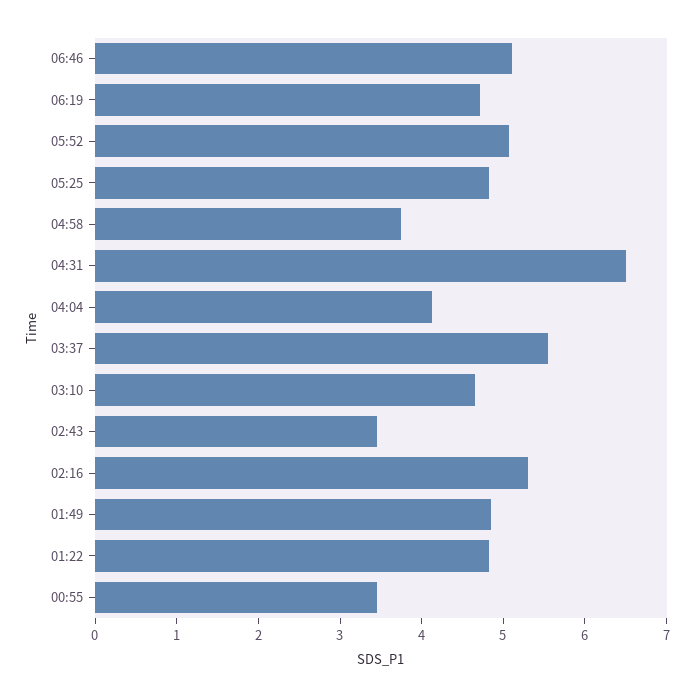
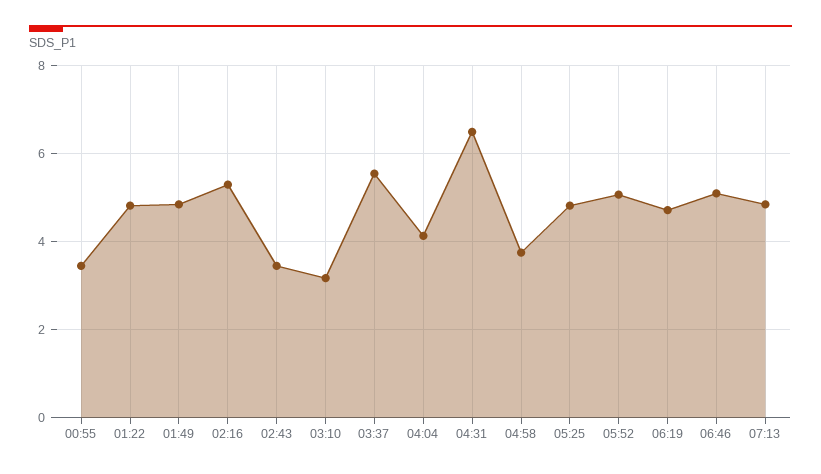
03:10: 4.6 -> 3.2
07:13: none -> 4.8

